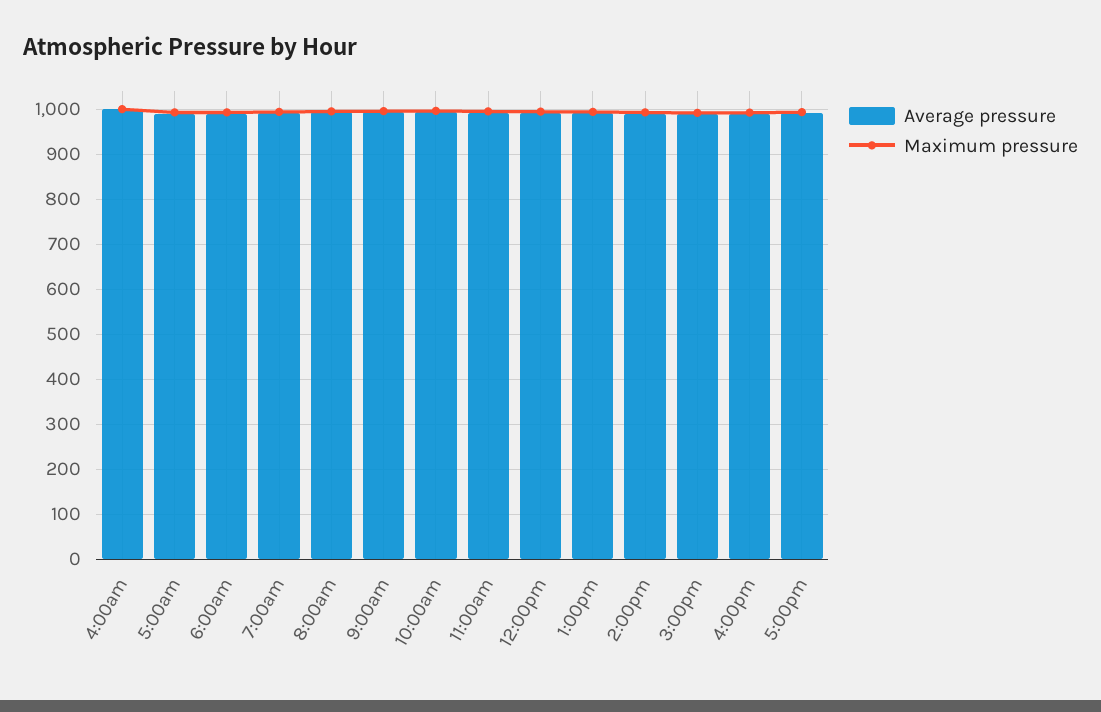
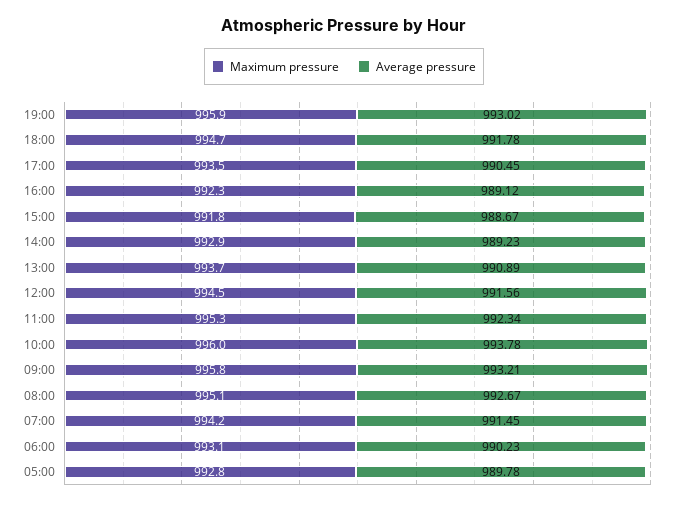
Average pressure, 4:00am: 1000 -> none
Maximum pressure, 4:00am: 1000 -> none
Maximum pressure, 19:00: none -> 995.9
Average pressure, 19:00: none -> 993.02
Maximum pressure, 18:00: none -> 994.7
Average pressure, 18:00: none -> 991.78

